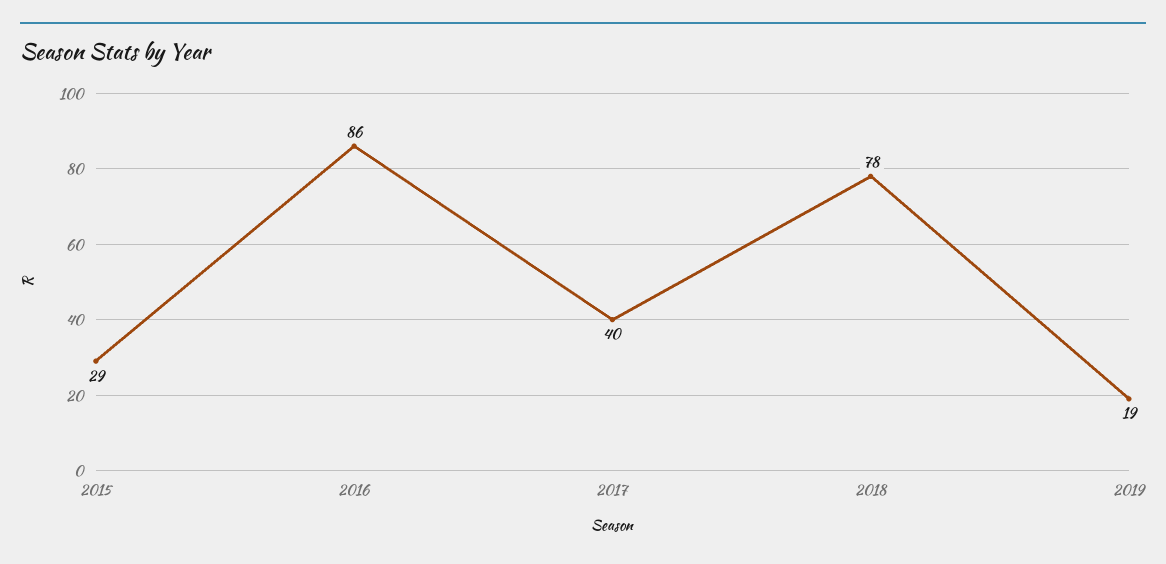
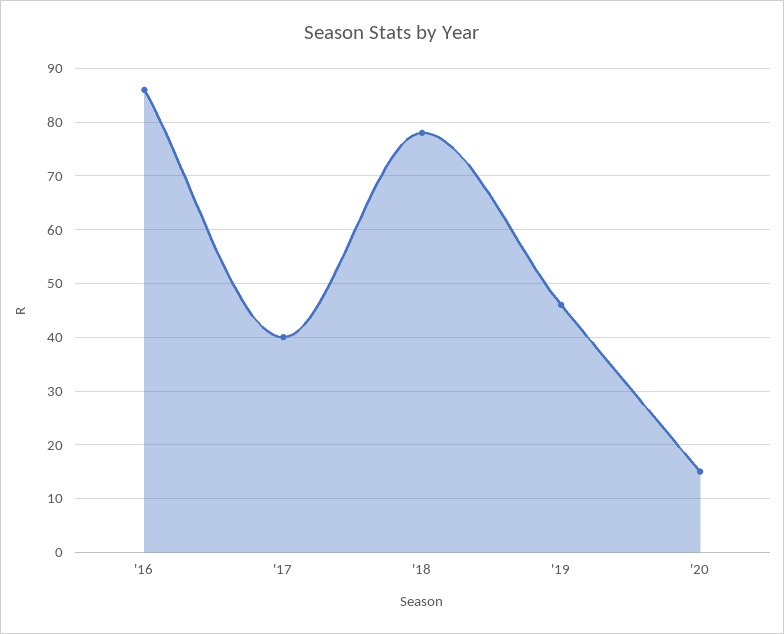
2015: 29 -> none
2019: 19 -> 45
'20: none -> 15

